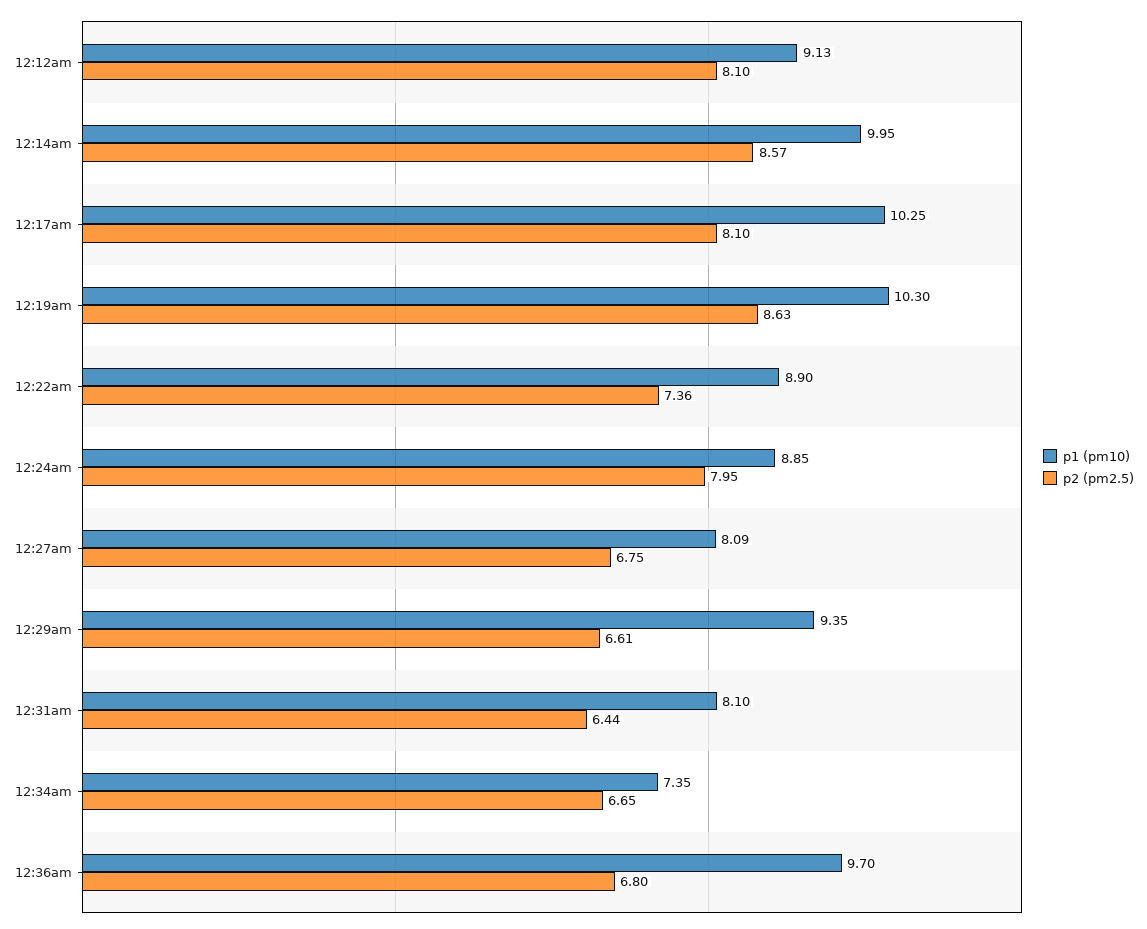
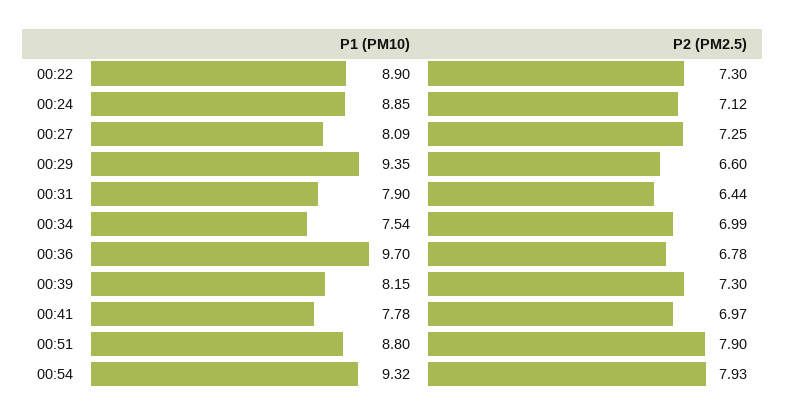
p1 (pm10), 12:12am: 9.13 -> none
p2 (pm2.5), 12:12am: 8.1 -> none
p1 (pm10), 12:14am: 9.95 -> none
p2 (pm2.5), 12:14am: 8.57 -> none
p1 (pm10), 12:17am: 10.25 -> none
p2 (pm2.5), 12:17am: 8.1 -> none
p1 (pm10), 12:19am: 10.3 -> none
p2 (pm2.5), 12:19am: 8.63 -> none
p2 (pm2.5), 12:22am: 7.36 -> 7.3
p2 (pm2.5), 12:24am: 7.95 -> 7.12
p2 (pm2.5), 12:27am: 6.75 -> 7.25
p2 (pm2.5), 12:29am: 6.61 -> 6.6
p1 (pm10), 12:31am: 8.1 -> 7.9
p1 (pm10), 12:34am: 7.35 -> 7.54
p2 (pm2.5), 12:34am: 6.65 -> 6.99
p2 (pm2.5), 12:36am: 6.8 -> 6.78
p1 (pm10), 00:39: none -> 8.15
p2 (pm2.5), 00:39: none -> 7.3
p1 (pm10), 00:41: none -> 7.78
p2 (pm2.5), 00:41: none -> 6.97
p1 (pm10), 00:51: none -> 8.8
p2 (pm2.5), 00:51: none -> 7.9
p1 (pm10), 00:54: none -> 9.32
p2 (pm2.5), 00:54: none -> 7.93

